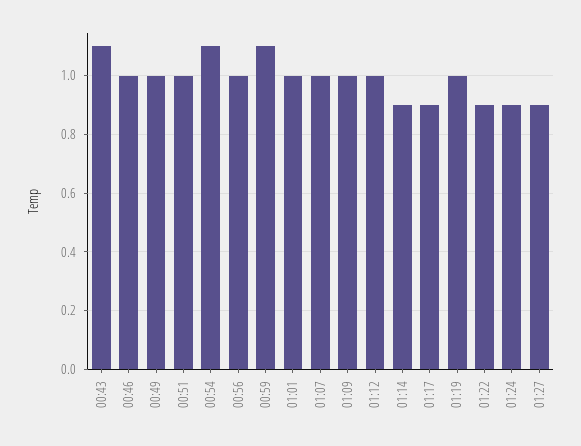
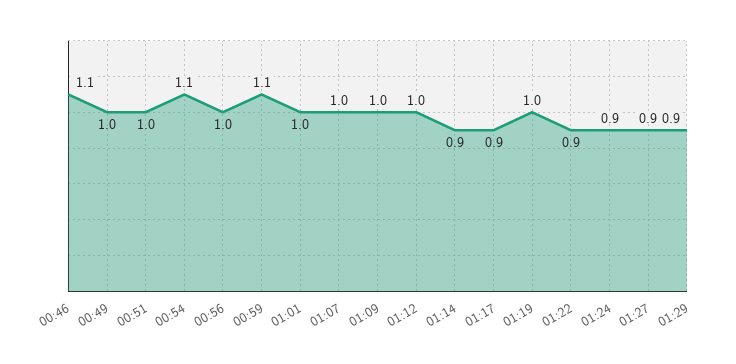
00:43: 1.1 -> none
00:46: 1 -> 1.1
01:29: none -> 0.9

